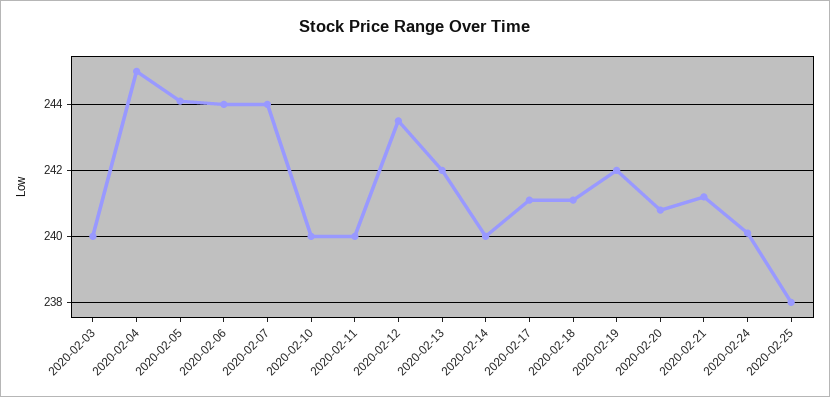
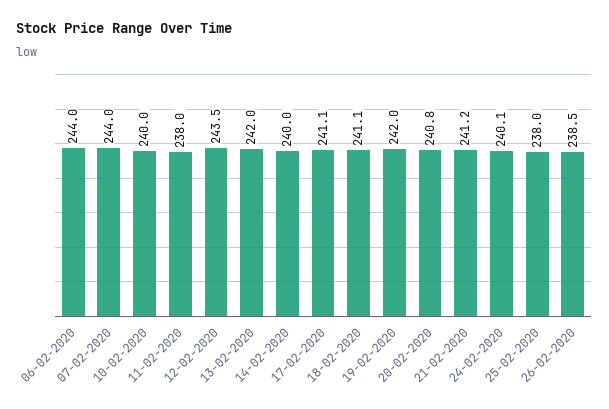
2020-02-03: 240 -> none
2020-02-04: 245 -> none
2020-02-05: 244 -> none
2020-02-11: 240 -> 238
26-02-2020: none -> 238.5

